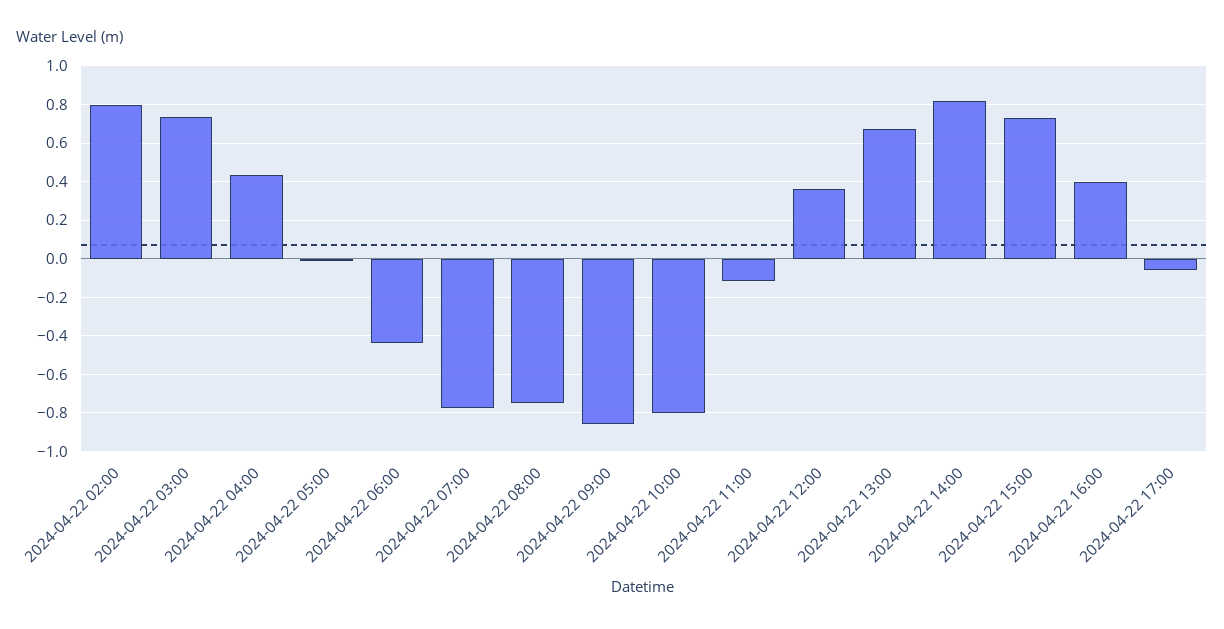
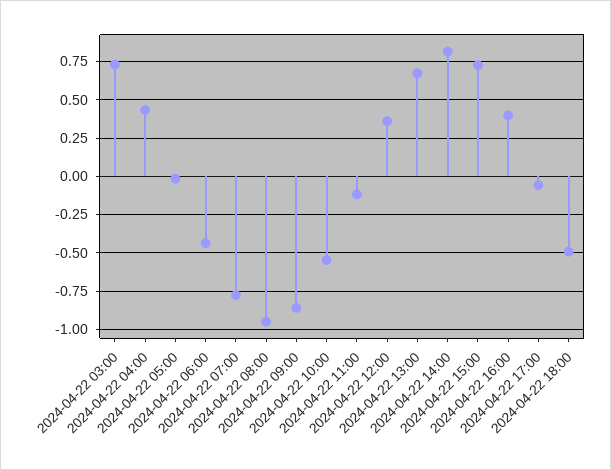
2024-04-22 02:00: 0.8 -> none
2024-04-22 08:00: -0.75 -> -0.95
2024-04-22 10:00: -0.8 -> -0.55
2024-04-22 18:00: none -> -0.5

